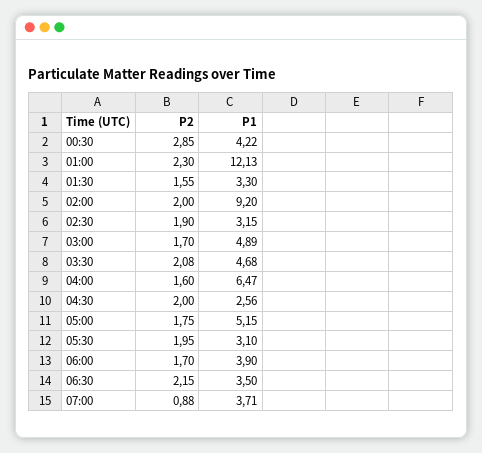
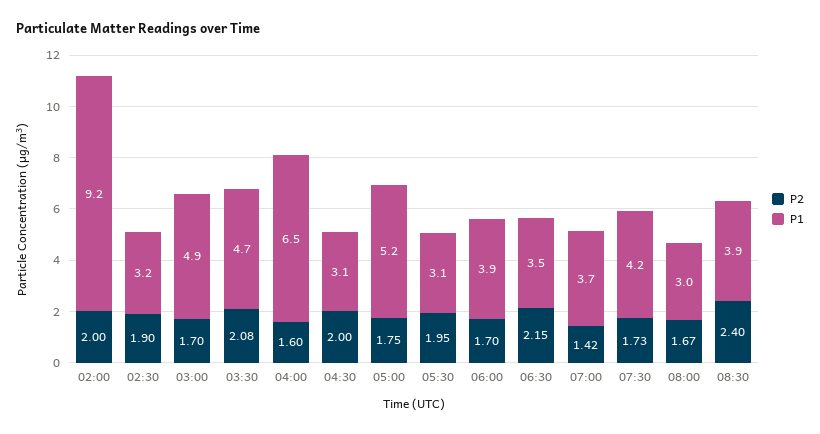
P2, 00:30: 2.85 -> none
P1, 00:30: 4.22 -> none
P2, 01:00: 2.3 -> none
P1, 01:00: 12.13 -> none
P2, 01:30: 1.55 -> none
P1, 01:30: 3.3 -> none
P1, 04:30: 2.56 -> 3.1
P2, 07:00: 0.88 -> 1.42
P2, 07:30: none -> 1.73
P1, 07:30: none -> 4.2
P2, 08:00: none -> 1.67
P1, 08:00: none -> 3
P2, 08:30: none -> 2.4
P1, 08:30: none -> 3.9

